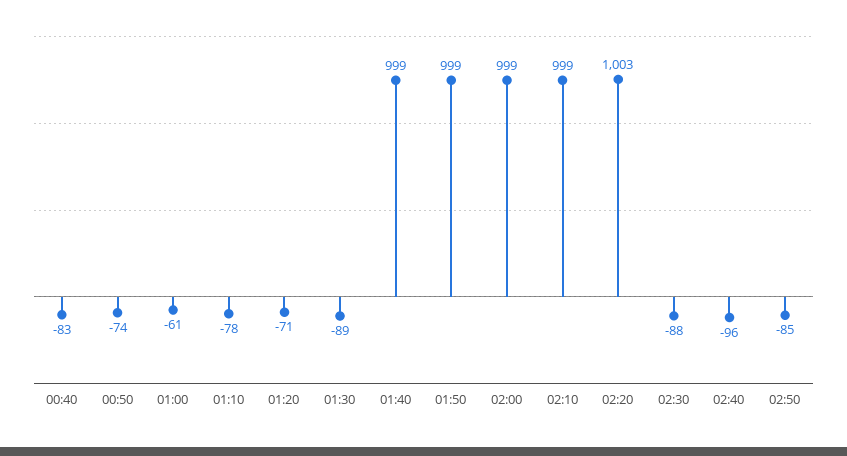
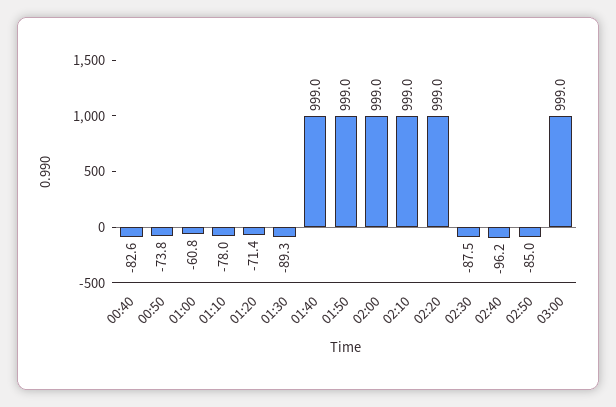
02:20: 1003 -> 999
03:00: none -> 999

